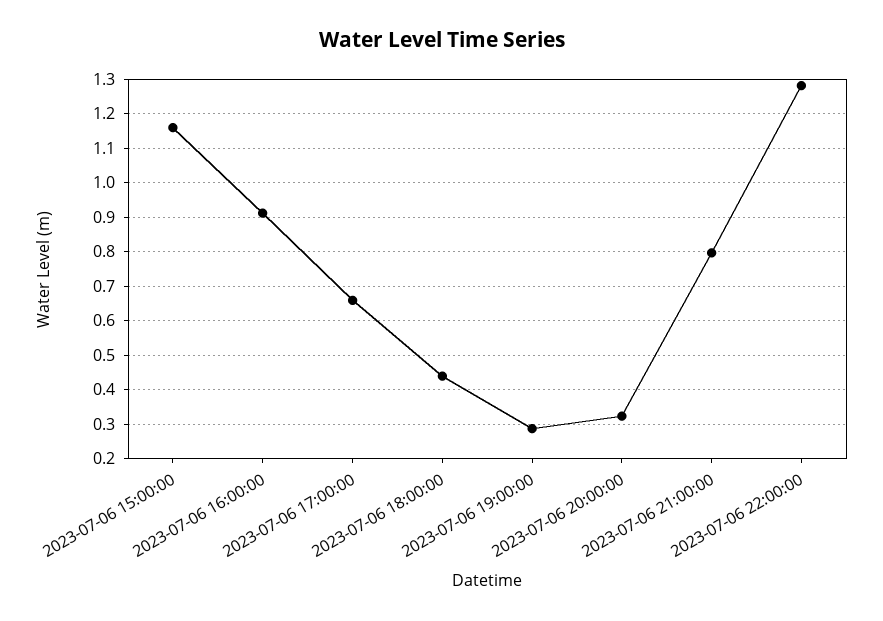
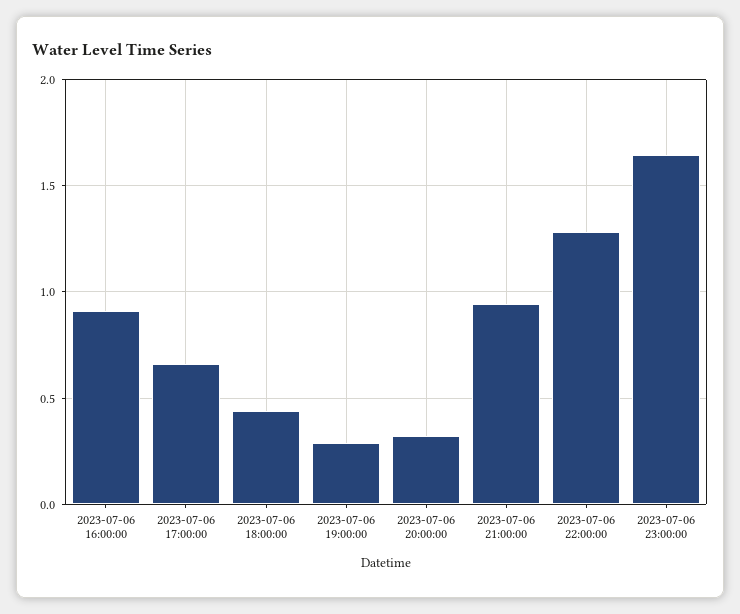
2023-07-06 15:00:00: 1.16 -> none
2023-07-06 21:00:00: 0.8 -> 0.95
2023-07-06 23:00:00: none -> 1.65

